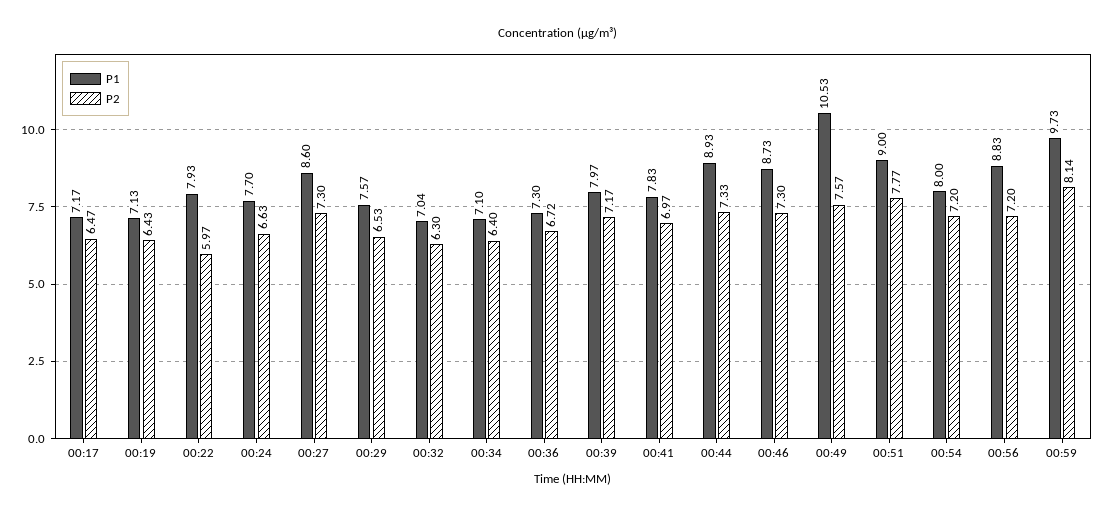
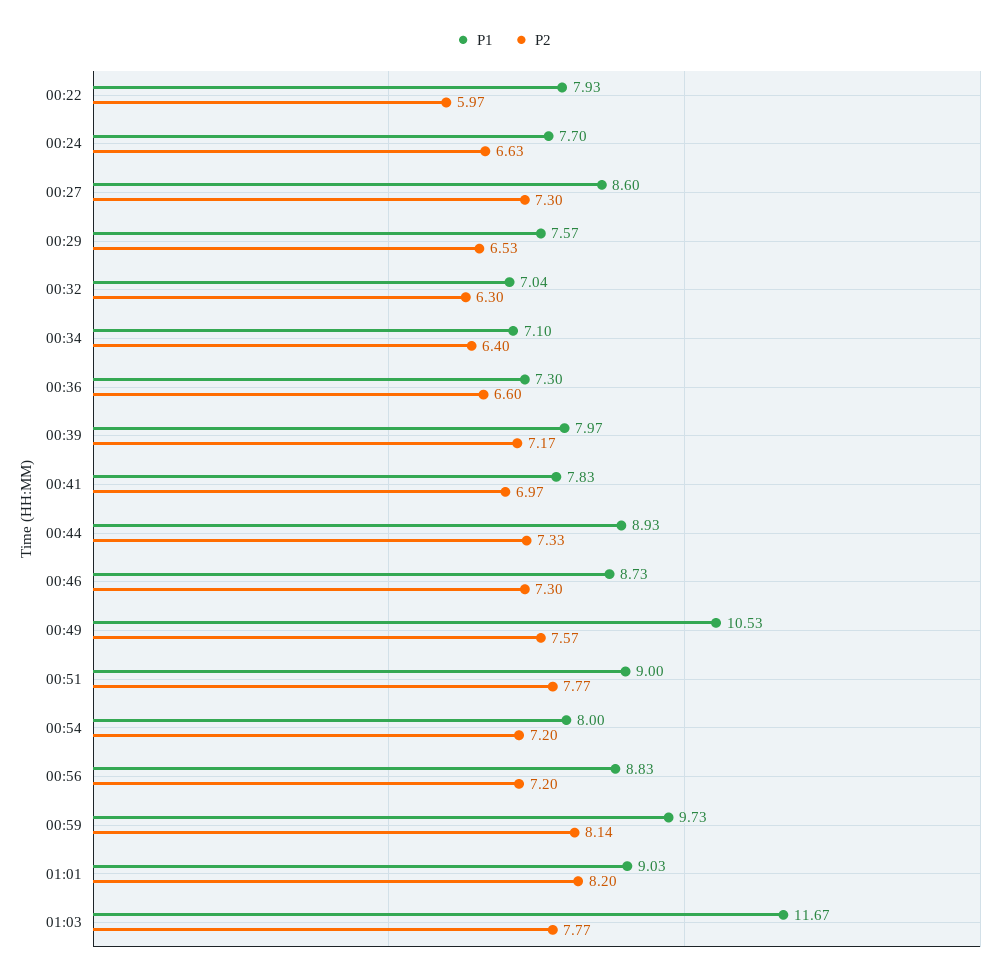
P1, 00:17: 7.17 -> none
P2, 00:17: 6.47 -> none
P1, 00:19: 7.13 -> none
P2, 00:19: 6.43 -> none
P2, 00:36: 6.72 -> 6.6
P1, 01:01: none -> 9.03
P2, 01:01: none -> 8.2
P1, 01:03: none -> 11.67
P2, 01:03: none -> 7.77

